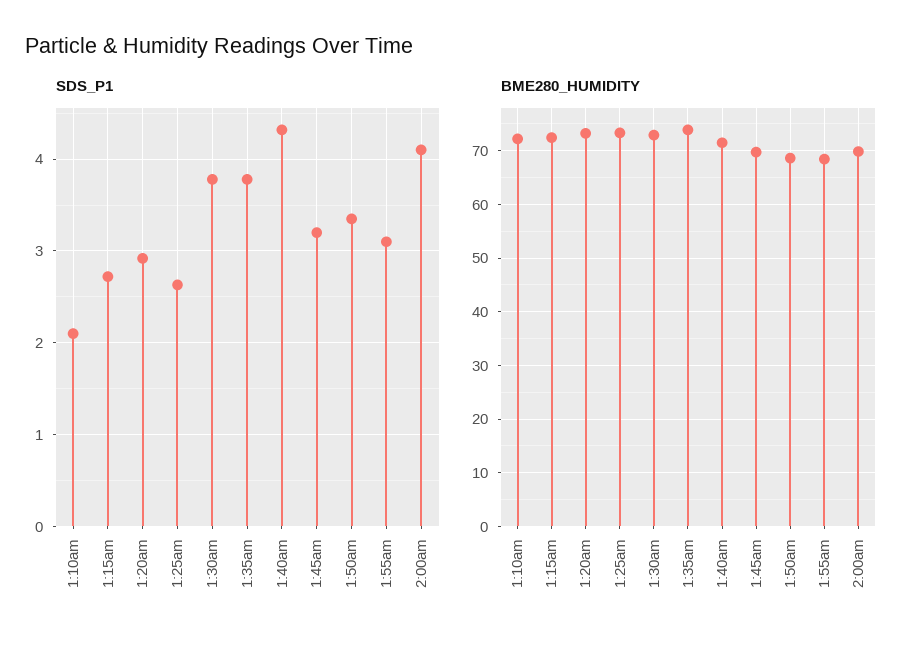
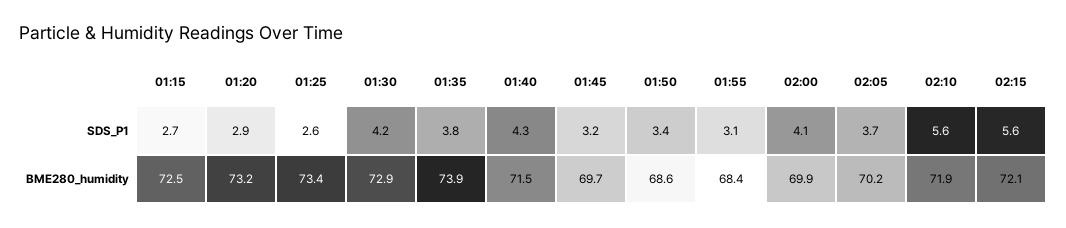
SDS_P1, 1:10am: 2.1 -> none
SDS_P1, 1:30am: 3.8 -> 4.2
BME280_HUMIDITY, 1:10am: 72 -> none
SDS_P1, 02:05: none -> 3.7
SDS_P1, 02:10: none -> 5.6
SDS_P1, 02:15: none -> 5.6
BME280_HUMIDITY, 02:05: none -> 70.2
BME280_HUMIDITY, 02:10: none -> 71.9
BME280_HUMIDITY, 02:15: none -> 72.1

